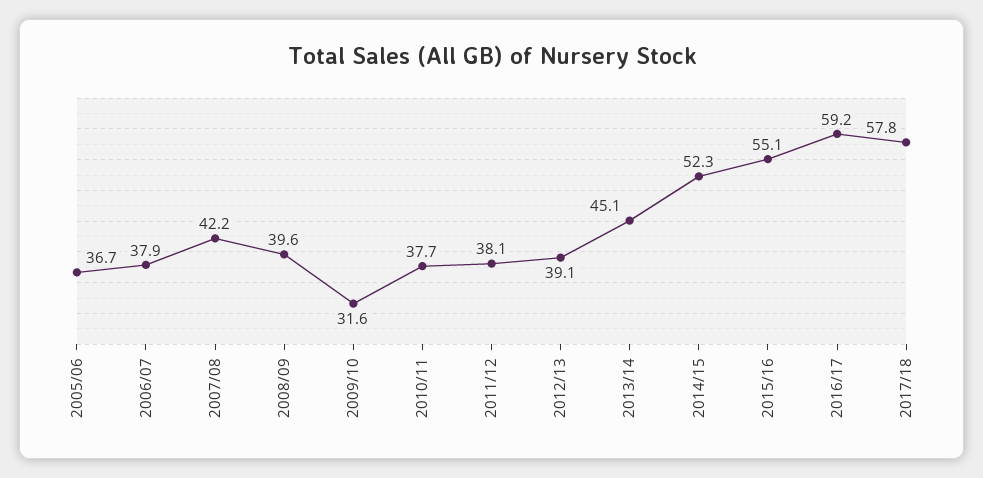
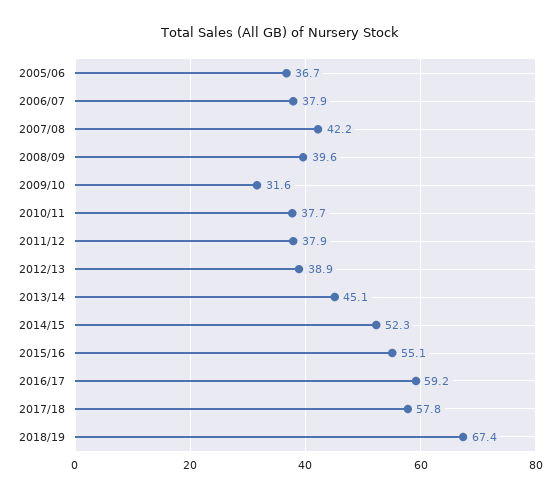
2011/12: 38.1 -> 37.9
2012/13: 39.1 -> 38.9
2018/19: none -> 67.4

